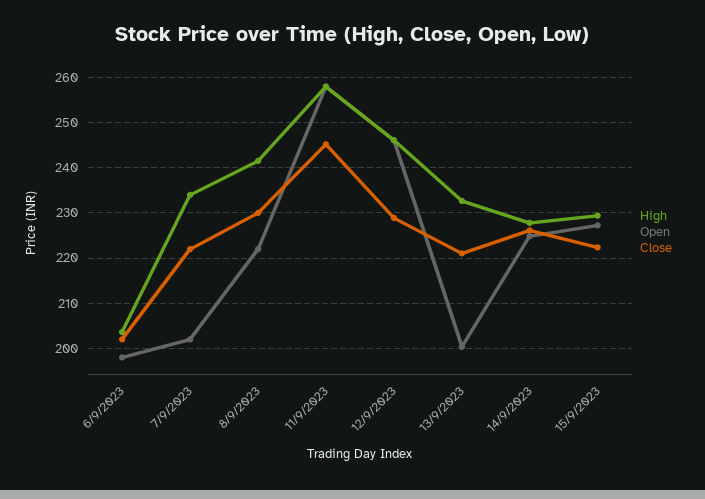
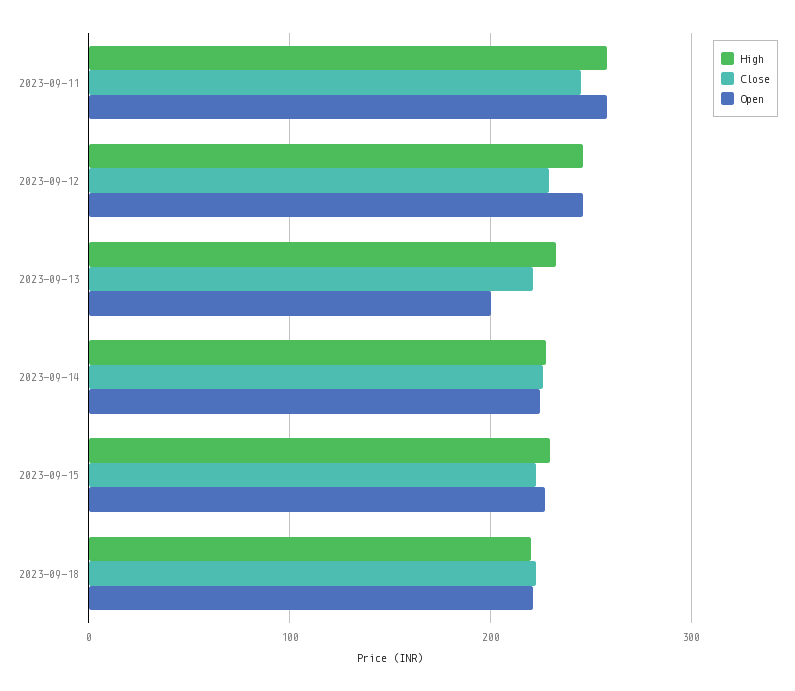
High, 6/9/2023: 204 -> none
Open, 6/9/2023: 198 -> none
Close, 6/9/2023: 202 -> none
High, 7/9/2023: 234 -> none
Open, 7/9/2023: 202 -> none
Close, 7/9/2023: 222 -> none
High, 8/9/2023: 242 -> none
Open, 8/9/2023: 222 -> none
Close, 8/9/2023: 230 -> none
High, 2023-09-18: none -> 220
Close, 2023-09-18: none -> 220
Open, 2023-09-18: none -> 220

